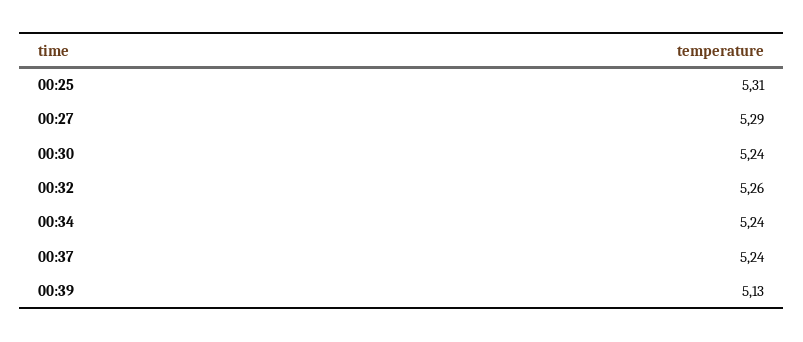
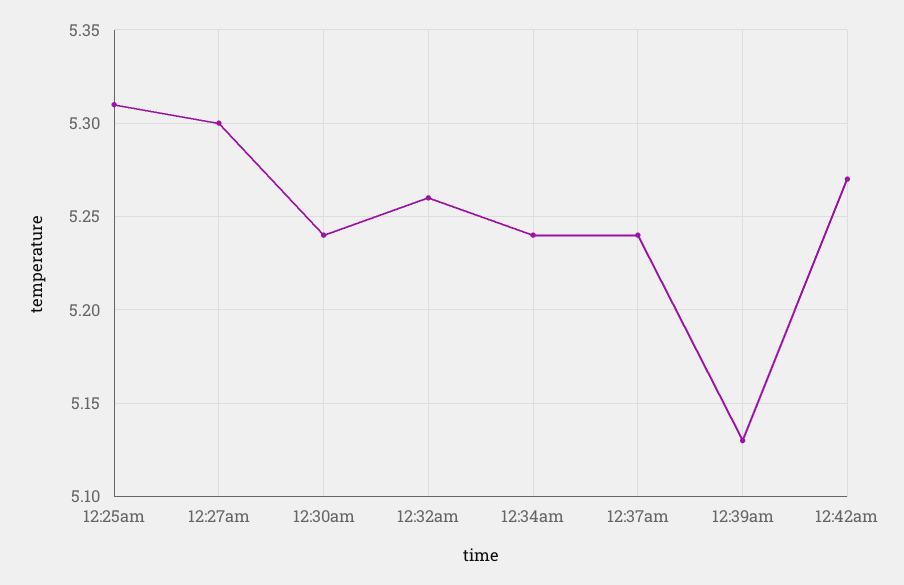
00:27: 5.29 -> 5.3
12:42am: none -> 5.27

